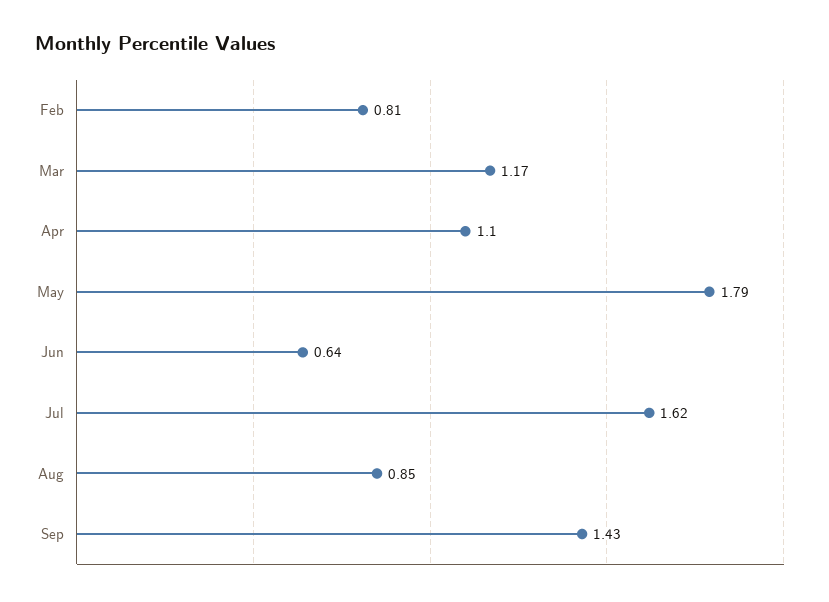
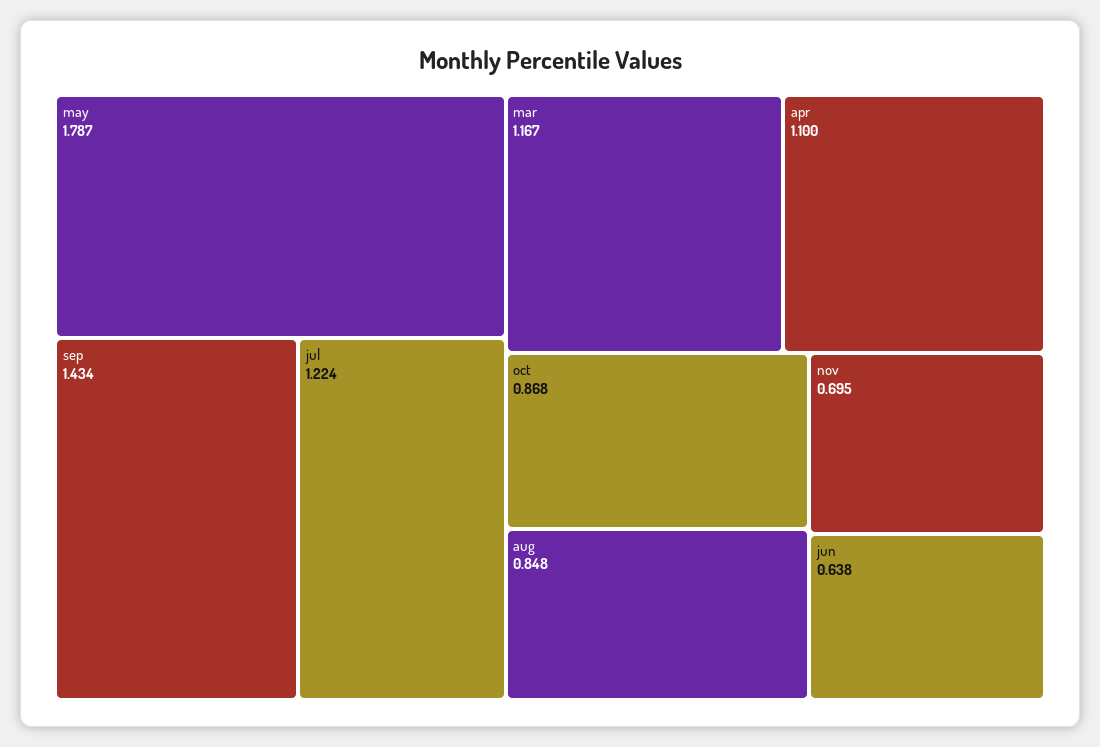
Feb: 0.81 -> none
Jul: 1.62 -> 1.224
oct: none -> 0.868
nov: none -> 0.695

